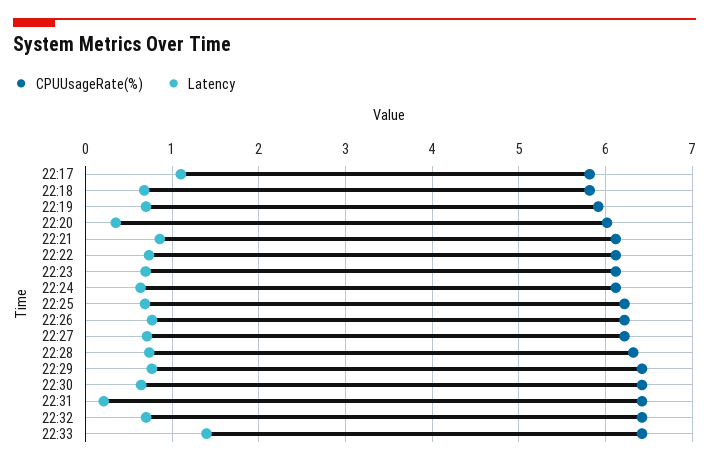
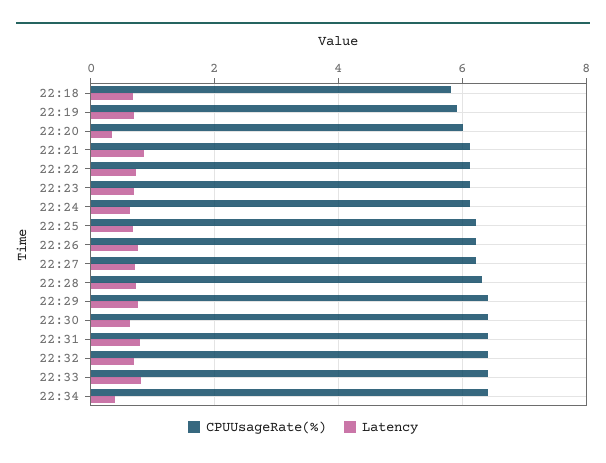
CPUUsageRate(%), 22:17: 5.8 -> none
Latency, 22:17: 1.1 -> none
Latency, 22:31: 0.2 -> 0.8
Latency, 22:33: 1.4 -> 0.8
CPUUsageRate(%), 22:34: none -> 6.4
Latency, 22:34: none -> 0.4

